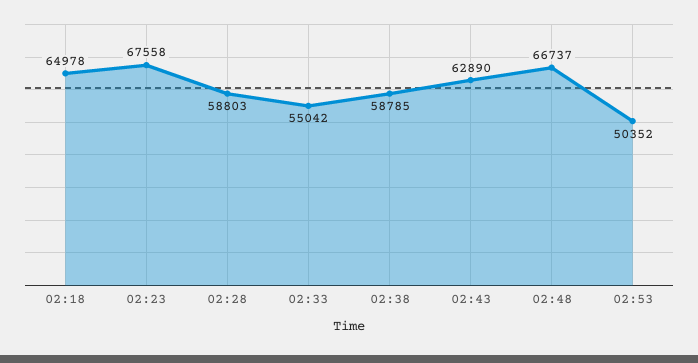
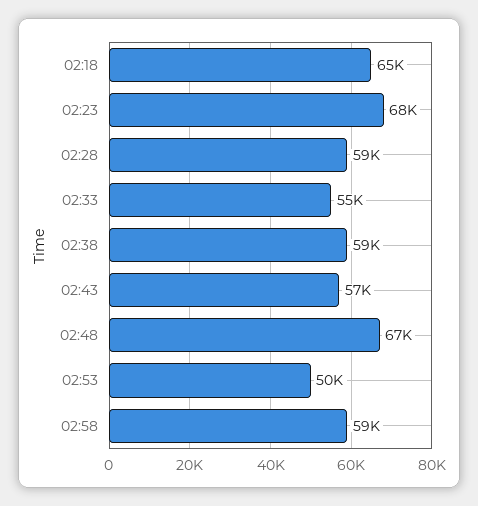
02:43: 62890 -> 57000
02:58: none -> 59000

